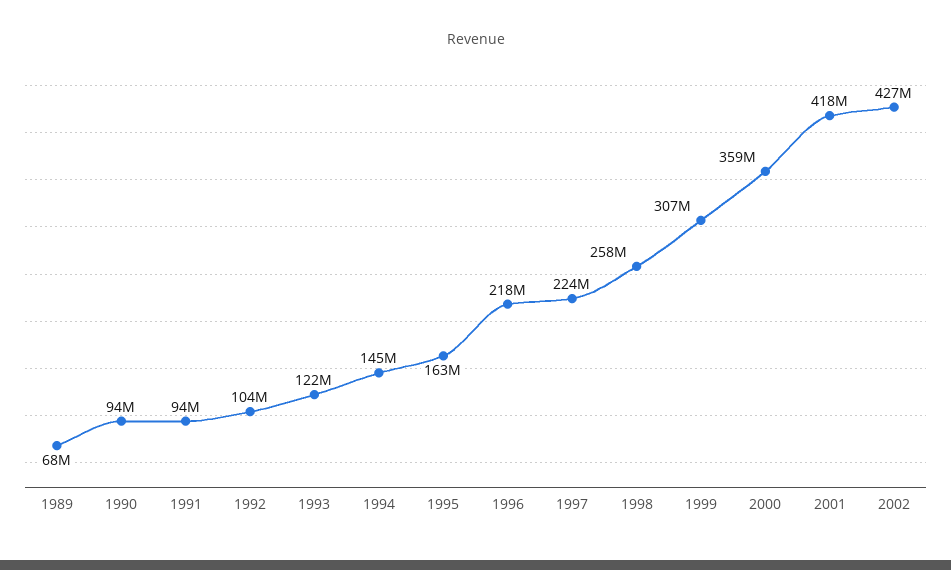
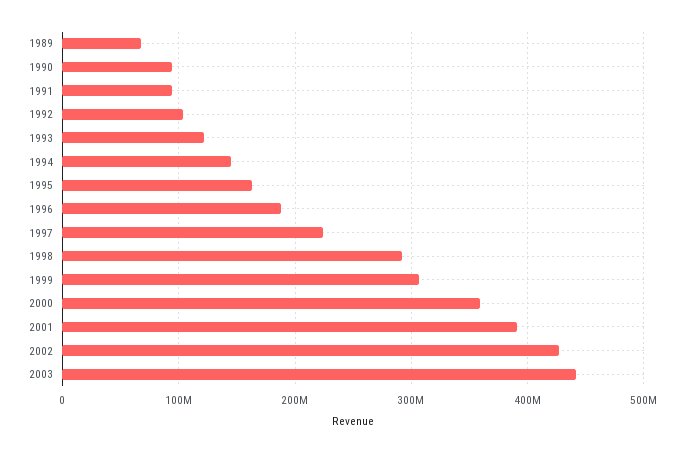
1996: 218000000 -> 190000000
1998: 258000000 -> 290000000
2001: 418000000 -> 390000000
2003: none -> 440000000

